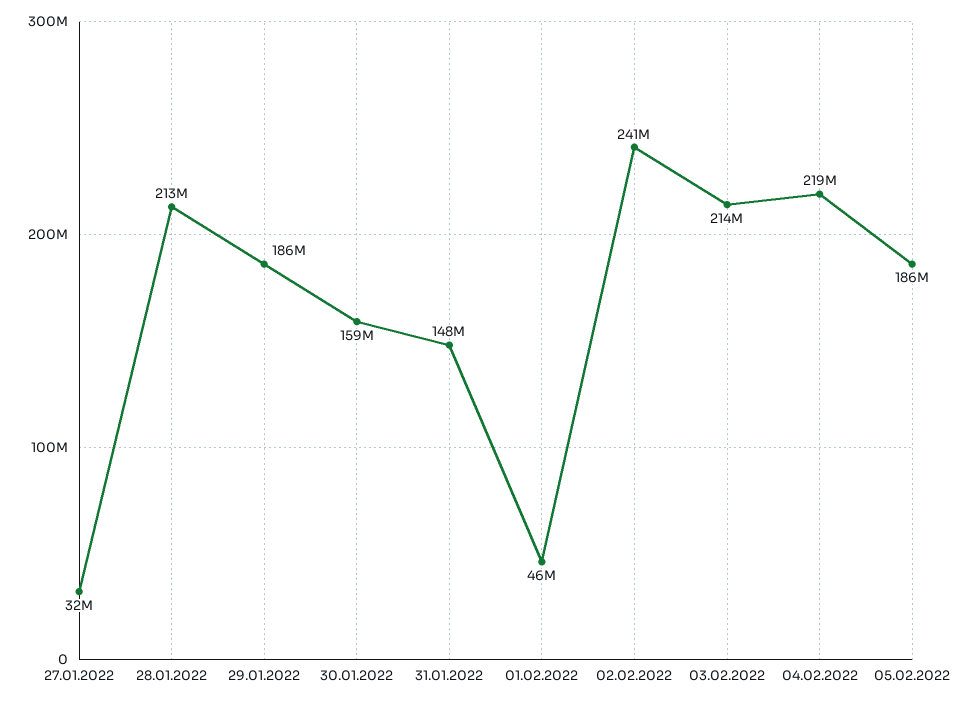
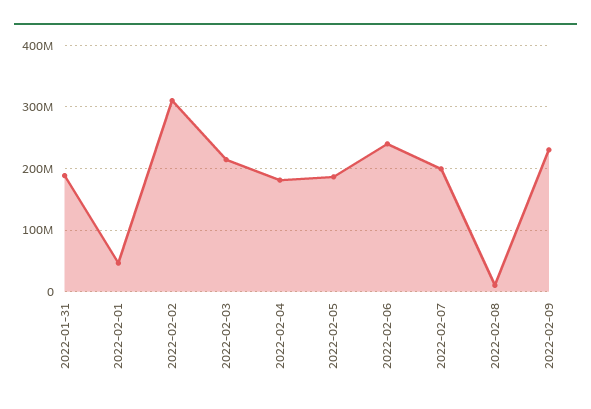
27.01.2022: 32000000 -> none
28.01.2022: 213000000 -> none
29.01.2022: 186000000 -> none
30.01.2022: 159000000 -> none
31.01.2022: 148000000 -> 190000000
02.02.2022: 241000000 -> 310000000
04.02.2022: 219000000 -> 180000000
2022-02-06: none -> 240000000
2022-02-07: none -> 200000000
2022-02-08: none -> 10000000
2022-02-09: none -> 230000000

